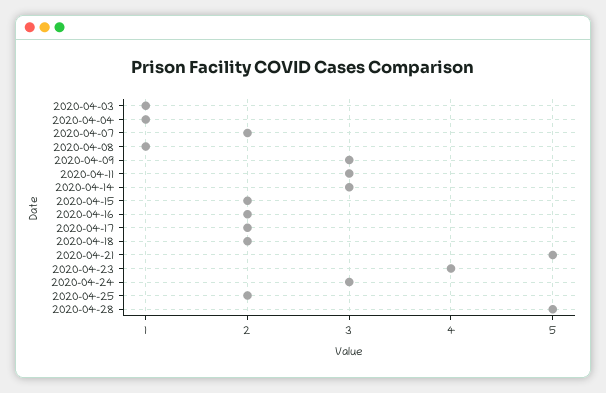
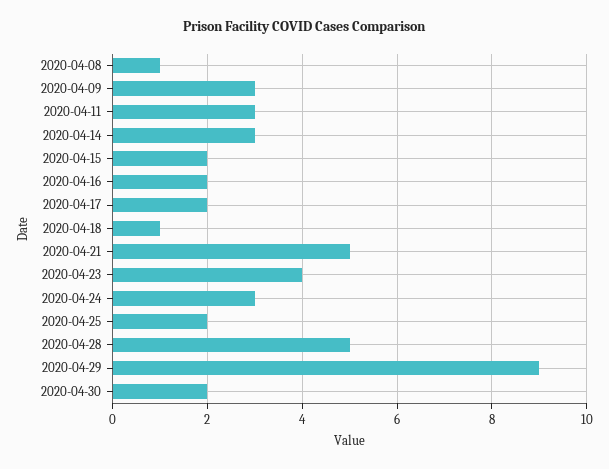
2020-04-03: 1 -> none
2020-04-04: 1 -> none
2020-04-07: 2 -> none
2020-04-18: 2 -> 1
2020-04-29: none -> 9
2020-04-30: none -> 2

